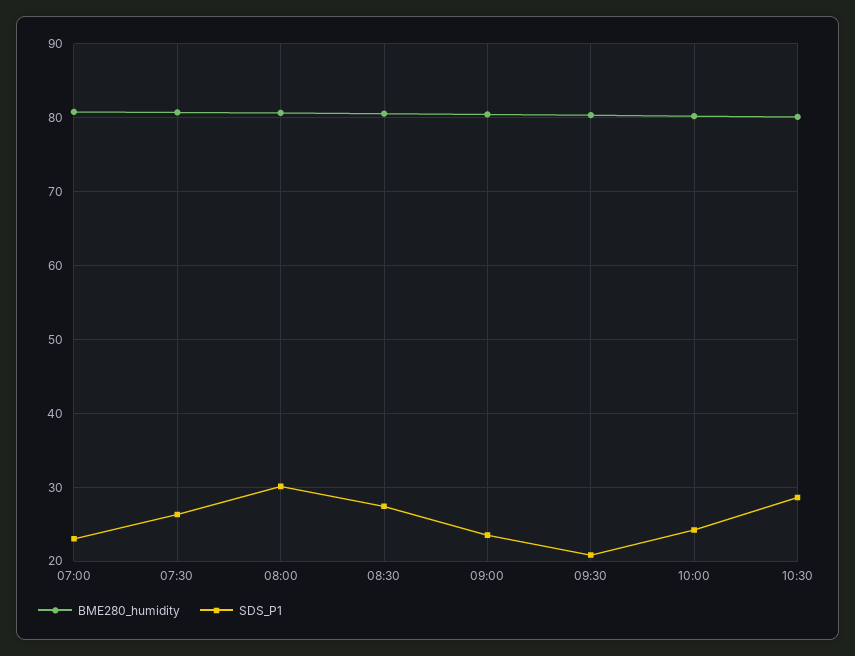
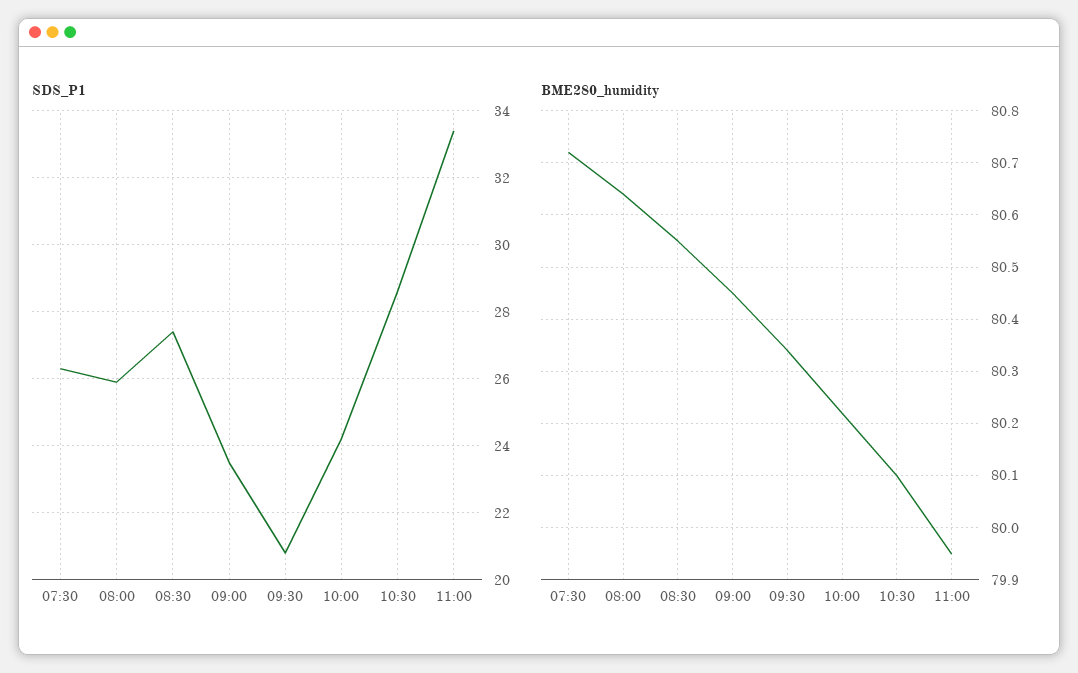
BME280_humidity, 07:00: 81 -> none
SDS_P1, 07:00: 23 -> none
SDS_P1, 08:00: 30 -> 26
SDS_P1, 11:00: none -> 33.5
BME280_humidity, 11:00: none -> 79.95

